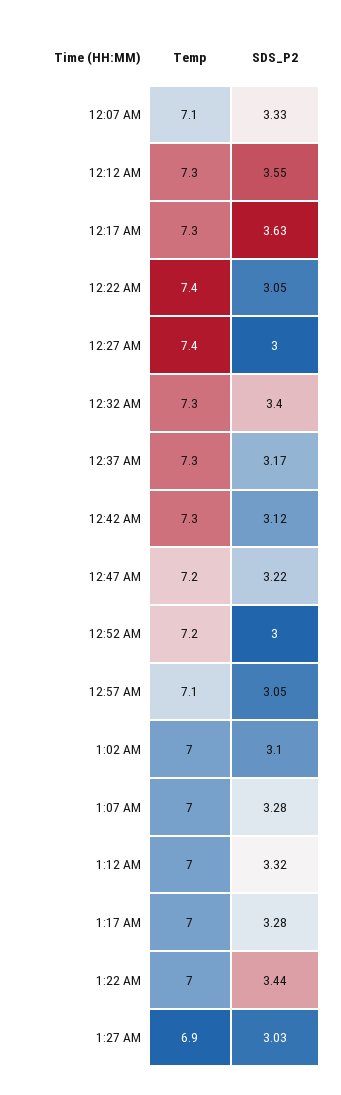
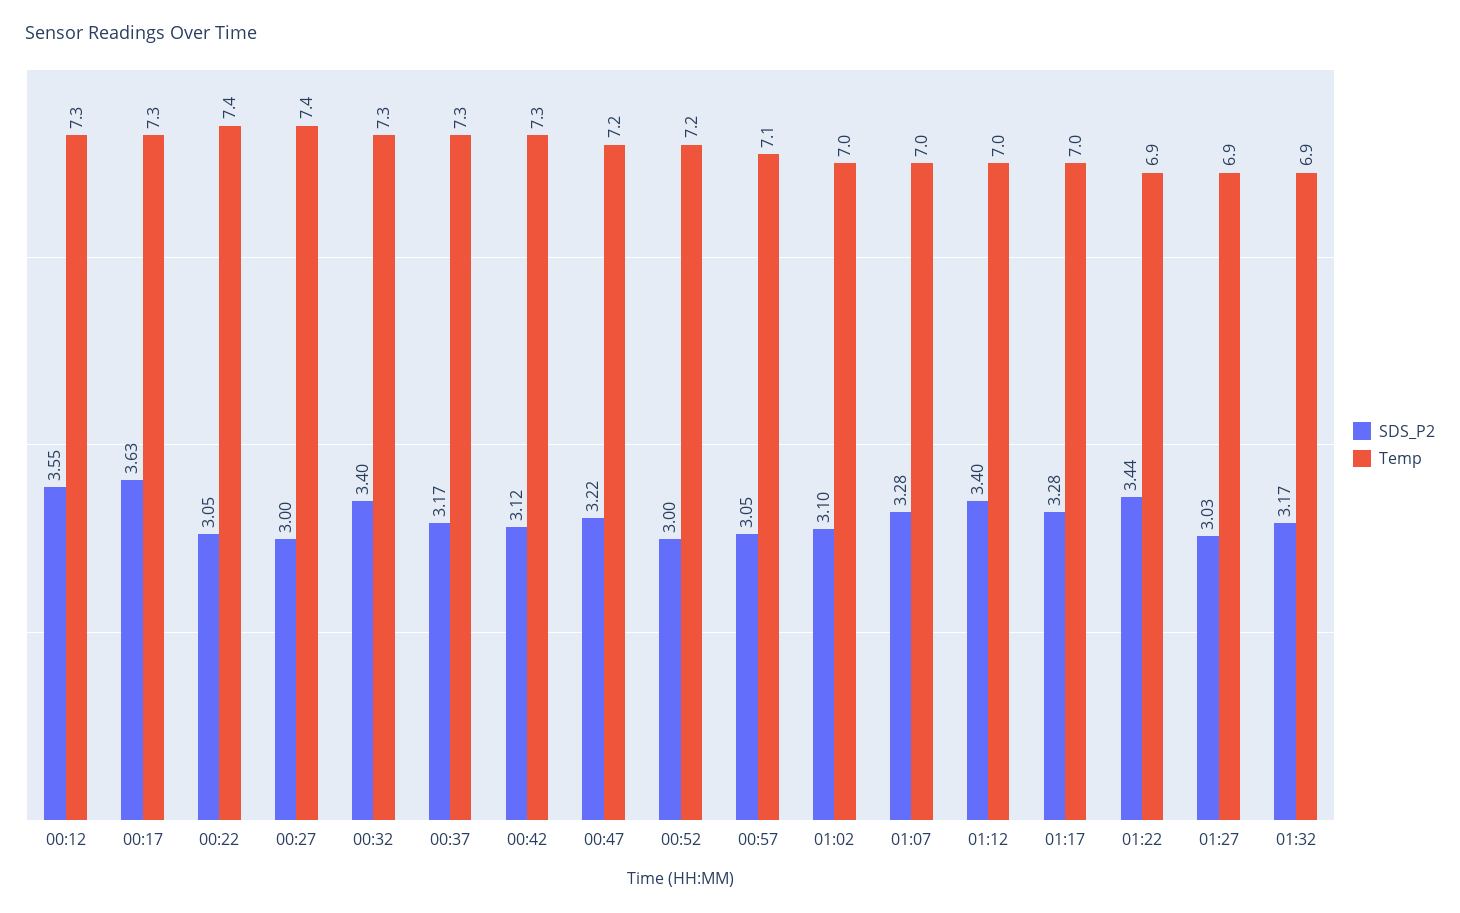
Temp, 12:07 AM: 7.1 -> none
SDS_P2, 12:07 AM: 3.33 -> none
SDS_P2, 1:12 AM: 3.32 -> 3.4
Temp, 1:22 AM: 7 -> 6.9
SDS_P2, 01:32: none -> 3.17
Temp, 01:32: none -> 6.9

